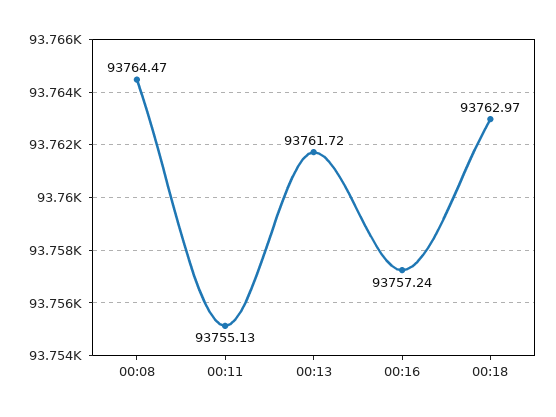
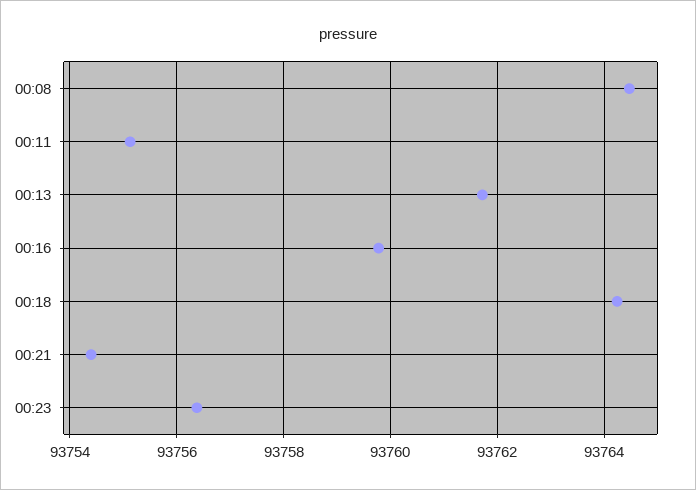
00:16: 93757.24 -> 93759.8
00:18: 93762.97 -> 93764.2
00:21: none -> 93754.4
00:23: none -> 93756.4

